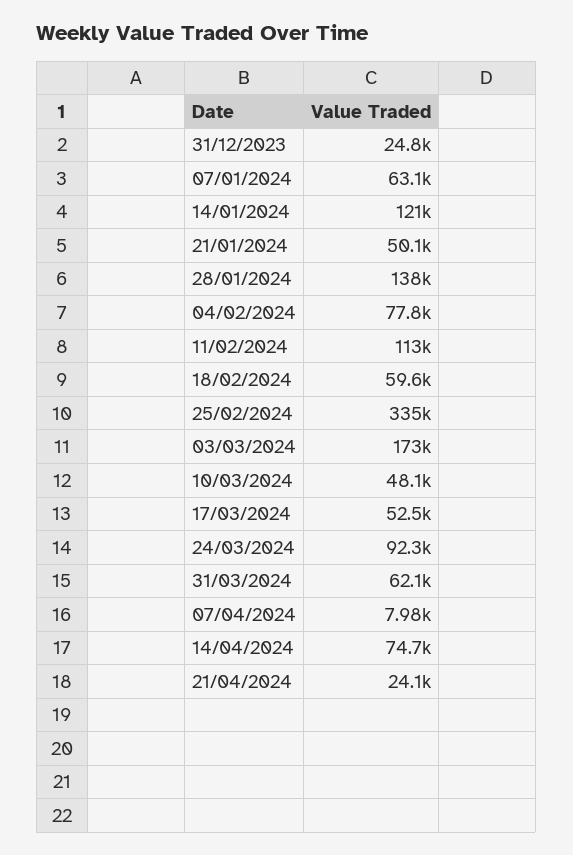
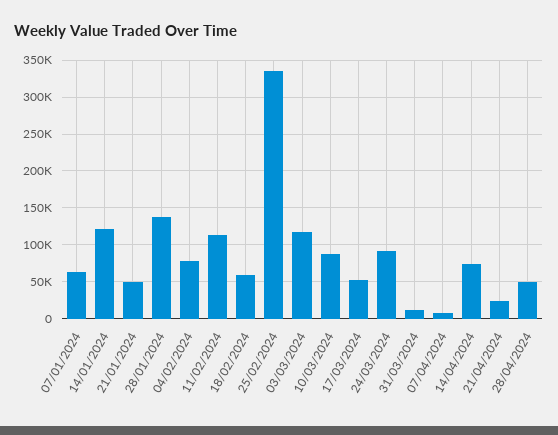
31/12/2023: 24800 -> none
03/03/2024: 173000 -> 120000
10/03/2024: 48100 -> 90000
31/03/2024: 62100 -> 10000
28/04/2024: none -> 50000

